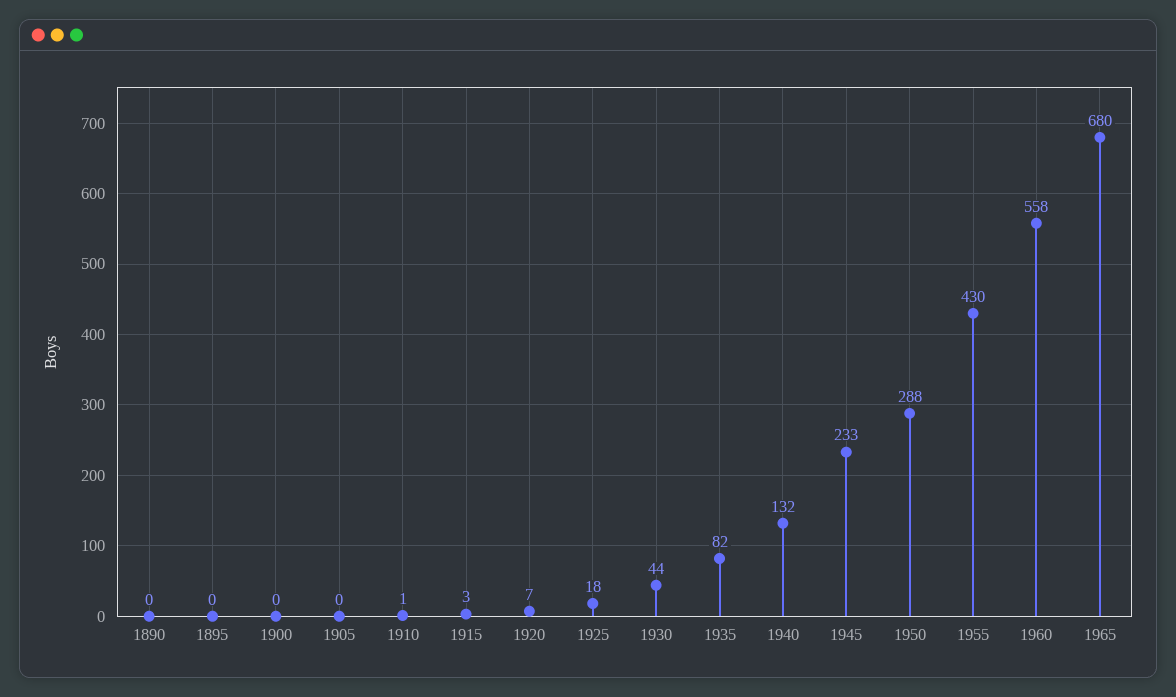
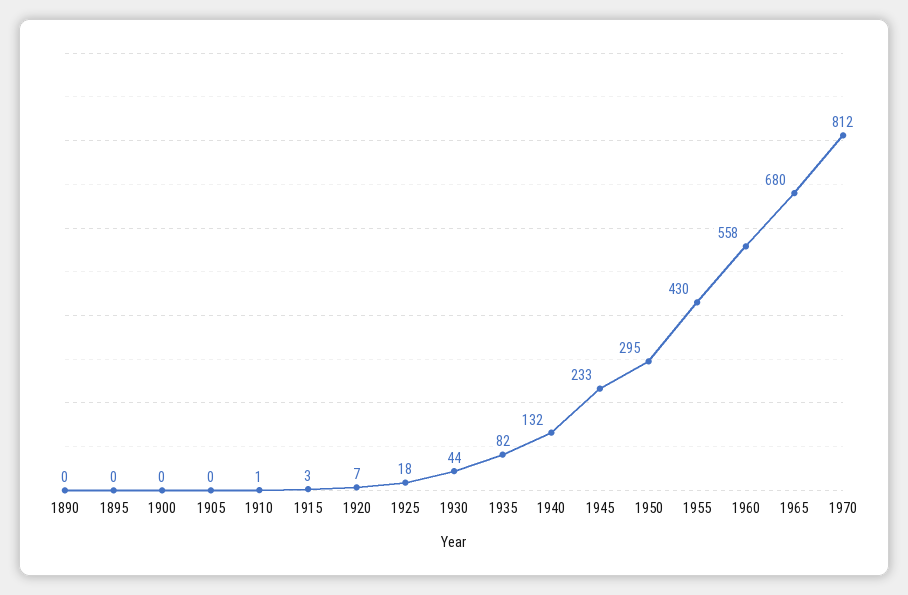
1950: 288 -> 295
1970: none -> 812

